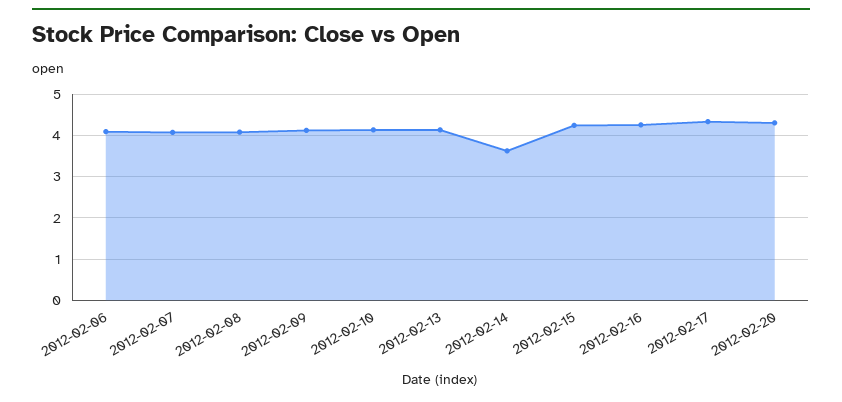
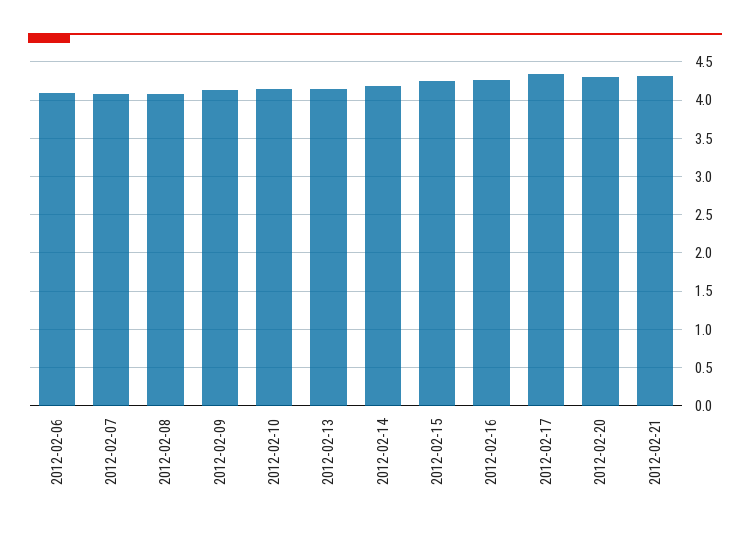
2012-02-14: 3.6 -> 4.2
2012-02-21: none -> 4.3

